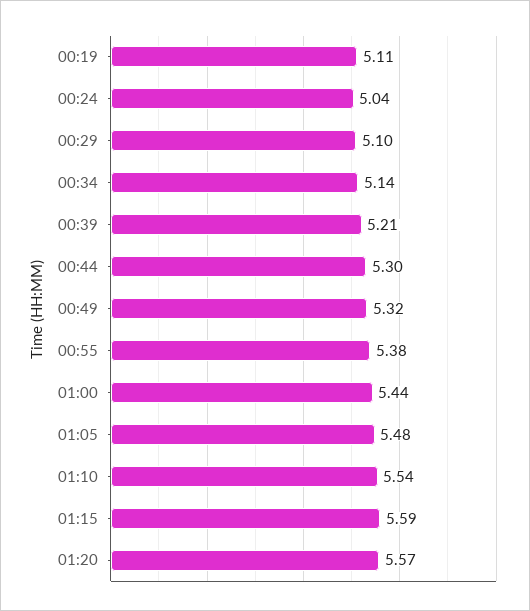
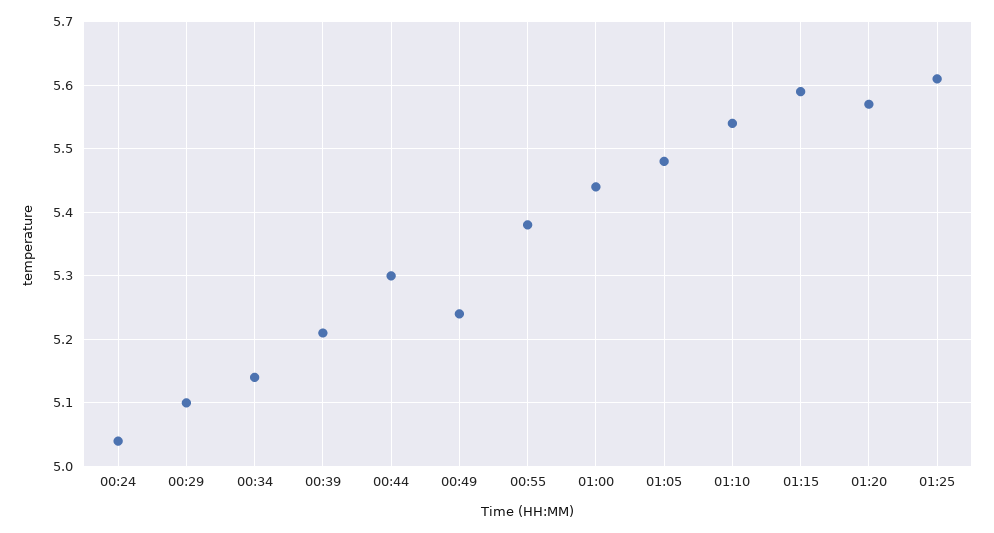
00:19: 5.11 -> none
00:49: 5.32 -> 5.24
01:25: none -> 5.61

